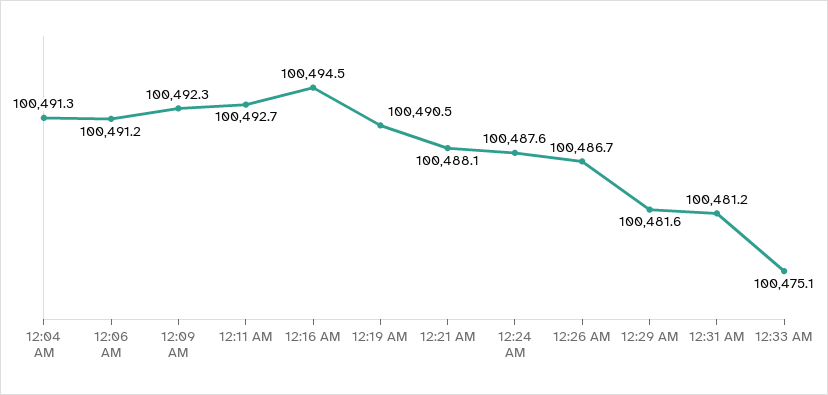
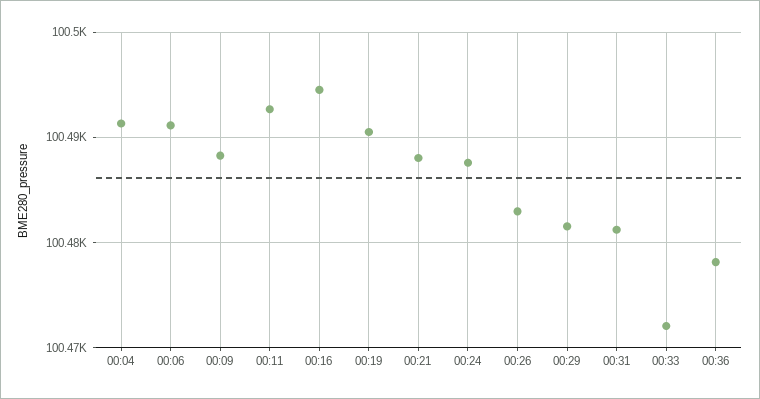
12:09 AM: 100492.3 -> 100488
12:26 AM: 100486.7 -> 100483
12:33 AM: 100475.1 -> 100472
00:36: none -> 100478

